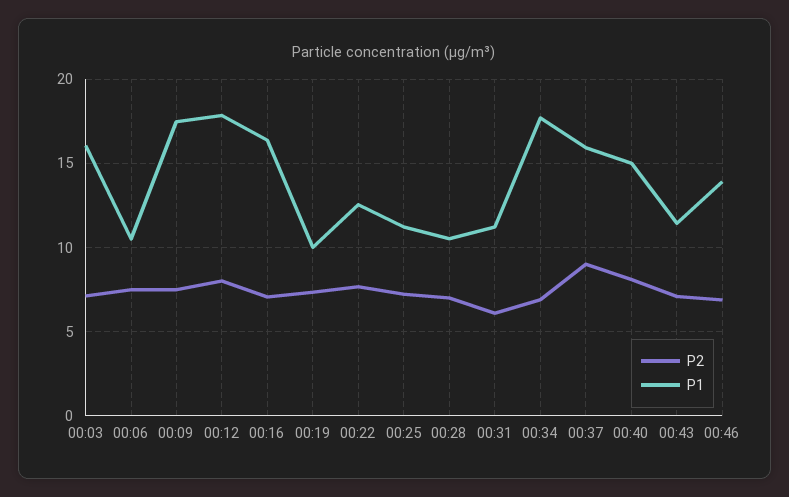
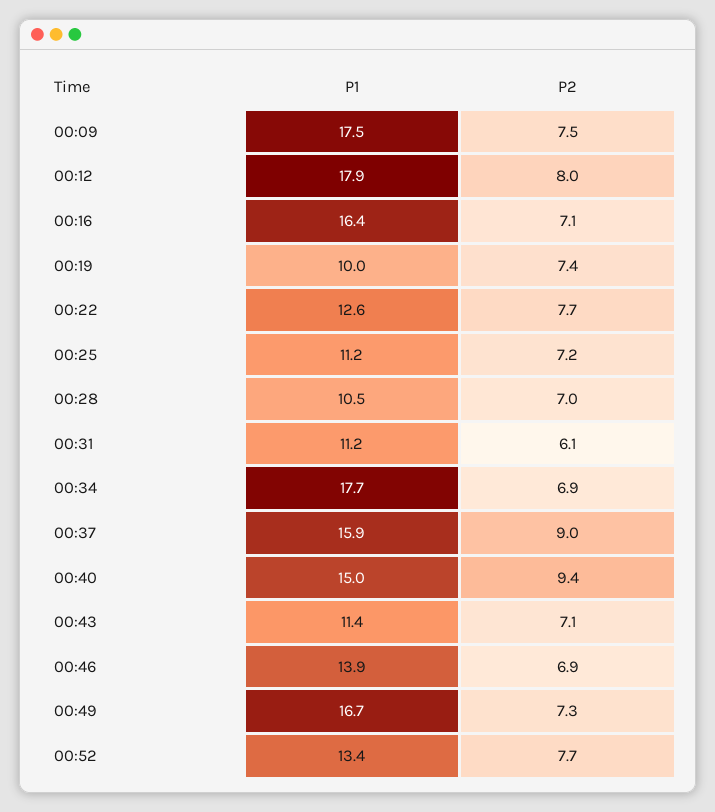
P2, 00:03: 7 -> none
P1, 00:03: 16 -> none
P2, 00:06: 7.5 -> none
P1, 00:06: 10.5 -> none
P2, 00:40: 8 -> 9.4
P1, 00:49: none -> 16.7
P2, 00:49: none -> 7.3
P1, 00:52: none -> 13.4
P2, 00:52: none -> 7.7

